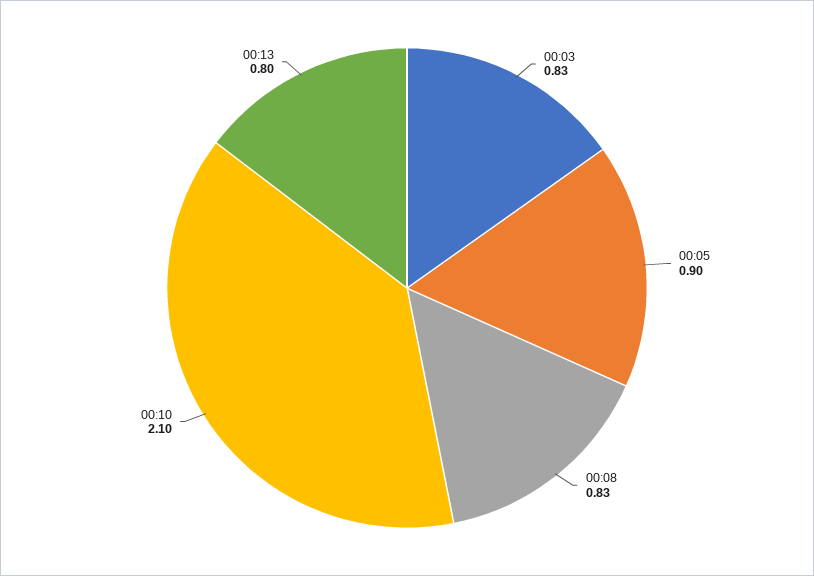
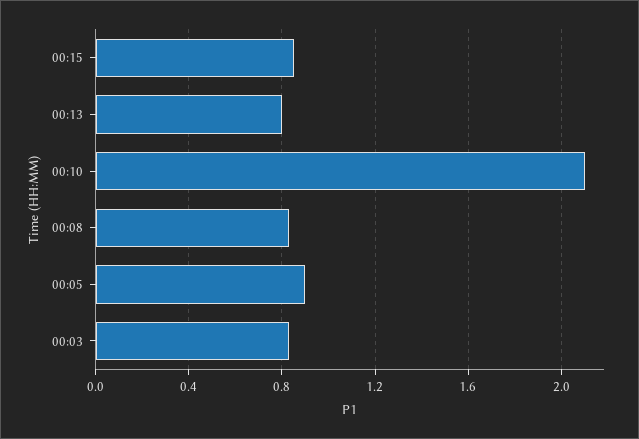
00:15: none -> 0.85

